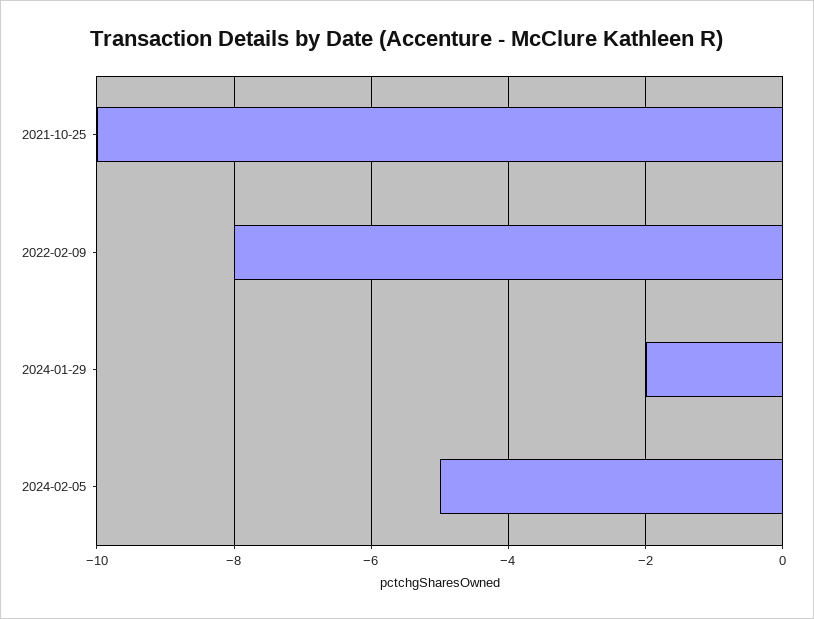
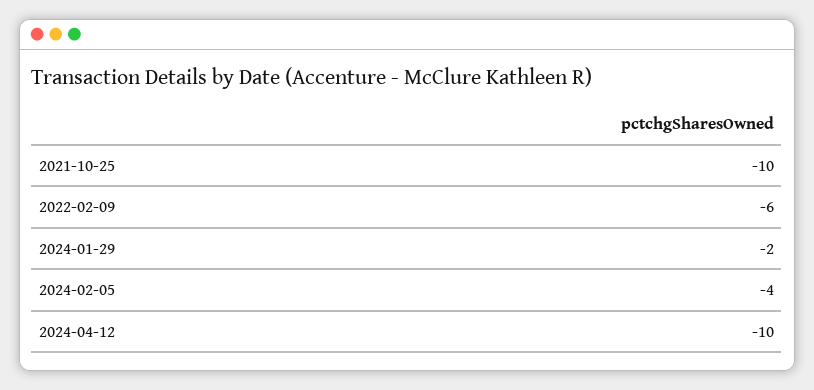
2022-02-09: -8 -> -6
2024-02-05: -5 -> -4
2024-04-12: none -> -10

